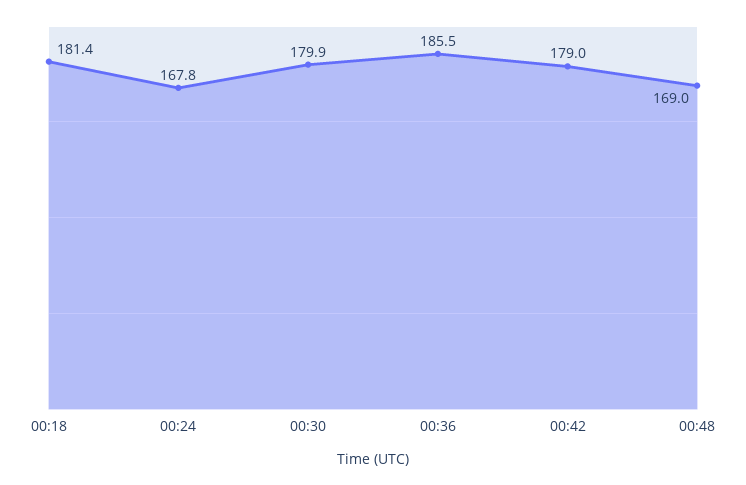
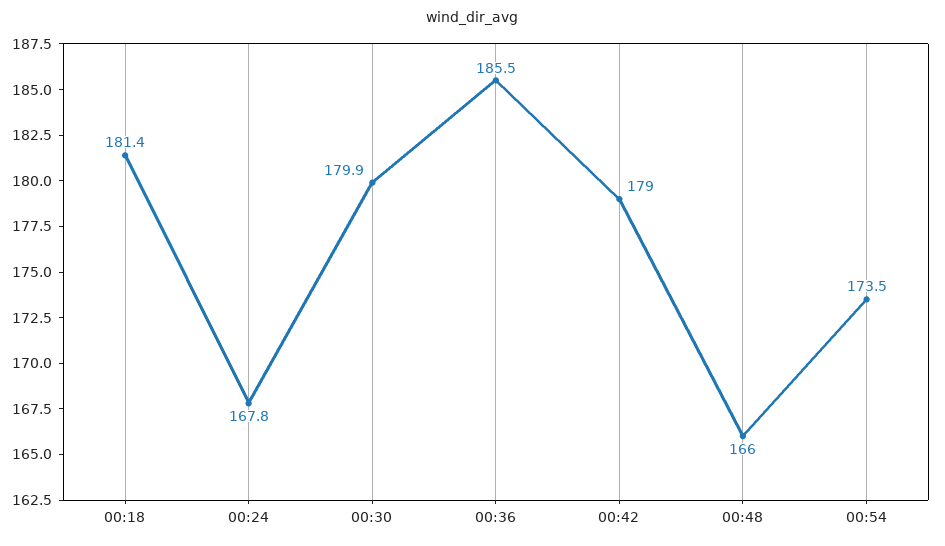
00:48: 169 -> 166
00:54: none -> 173.5

